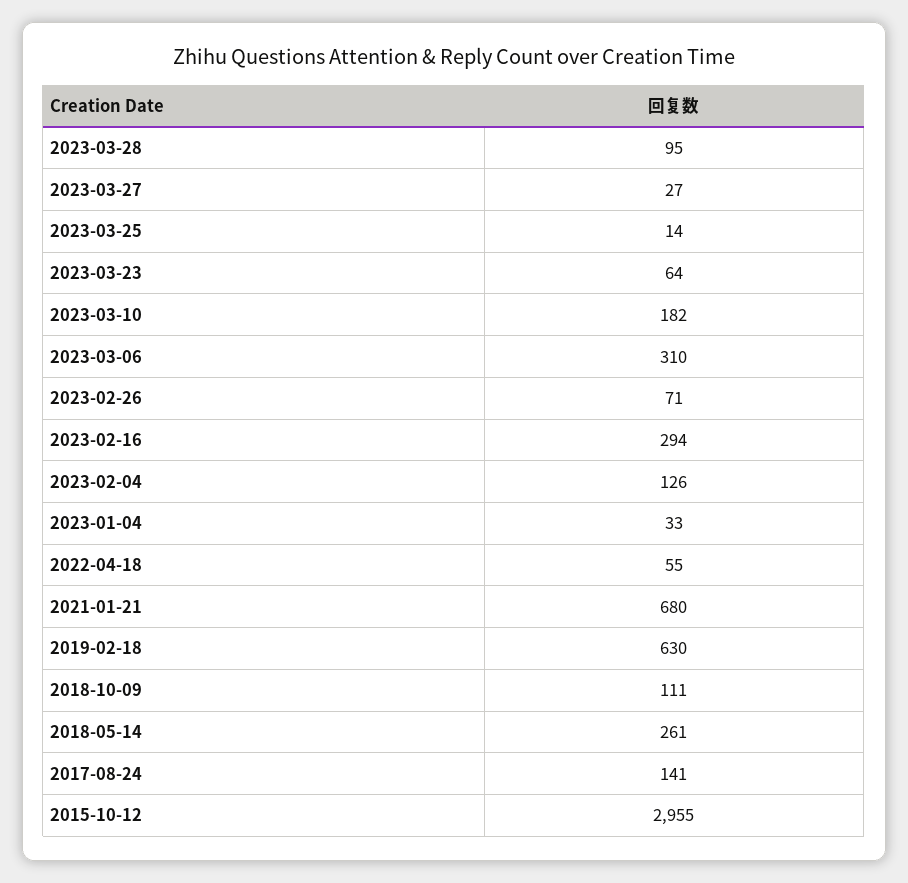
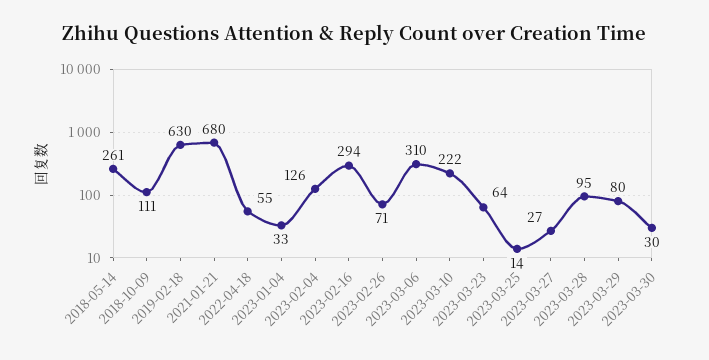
2023-03-10: 182 -> 222
2017-08-24: 141 -> none
2015-10-12: 2955 -> none
2023-03-29: none -> 80
2023-03-30: none -> 30

